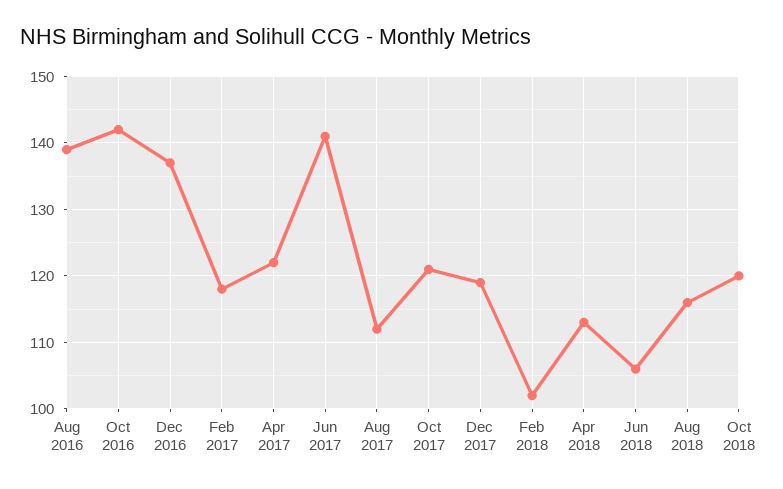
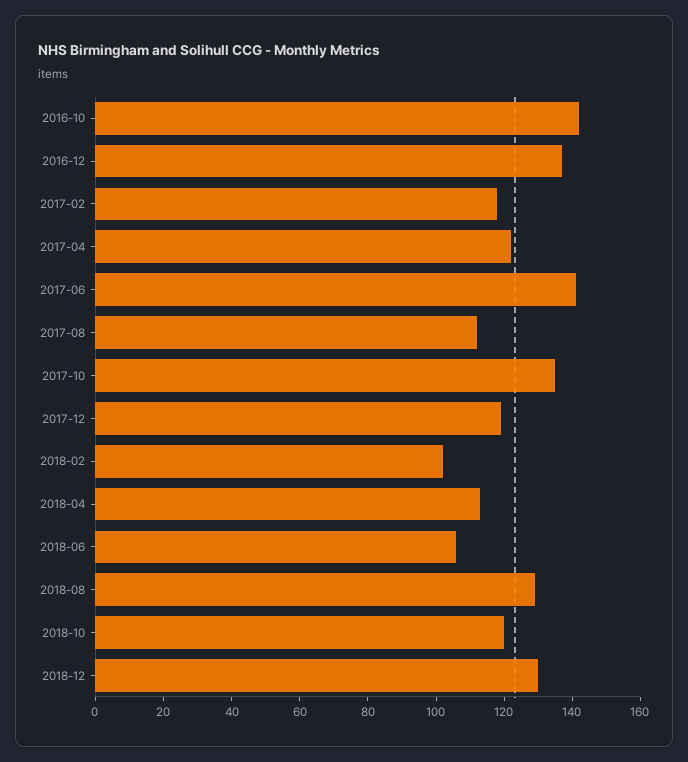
Aug 2016: 139 -> none
Oct 2017: 121 -> 135
Aug 2018: 116 -> 130
2018-12: none -> 130

